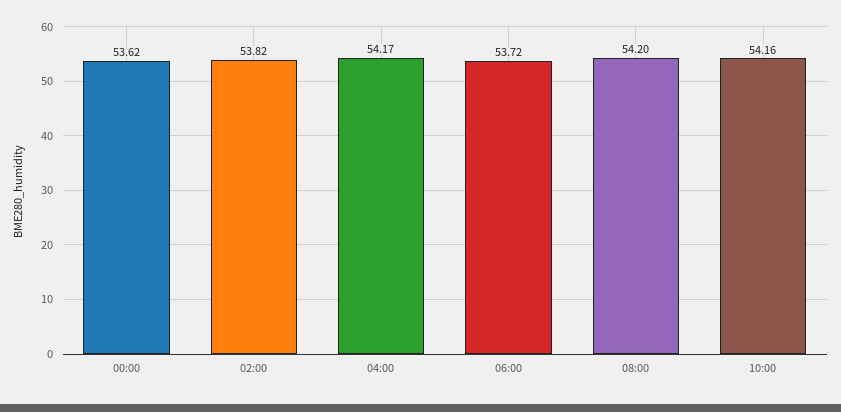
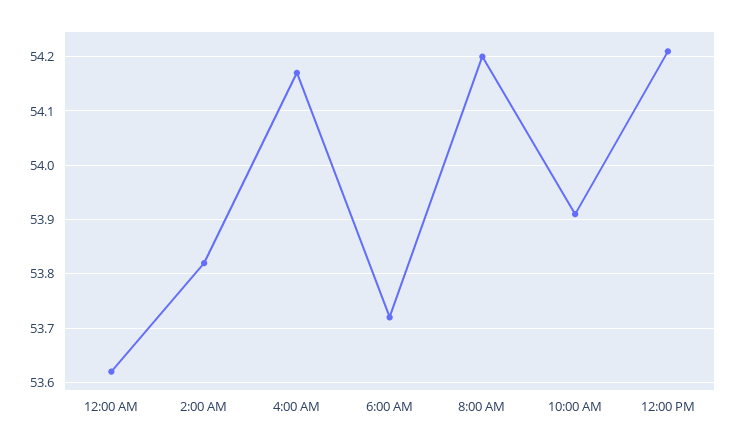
10:00: 54.16 -> 53.9
12:00 PM: none -> 54.2

